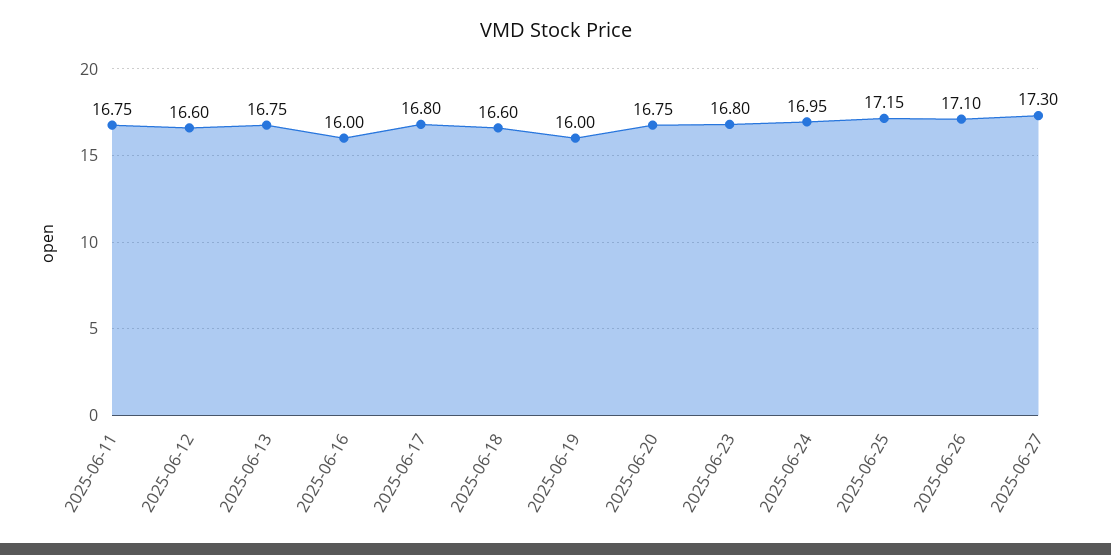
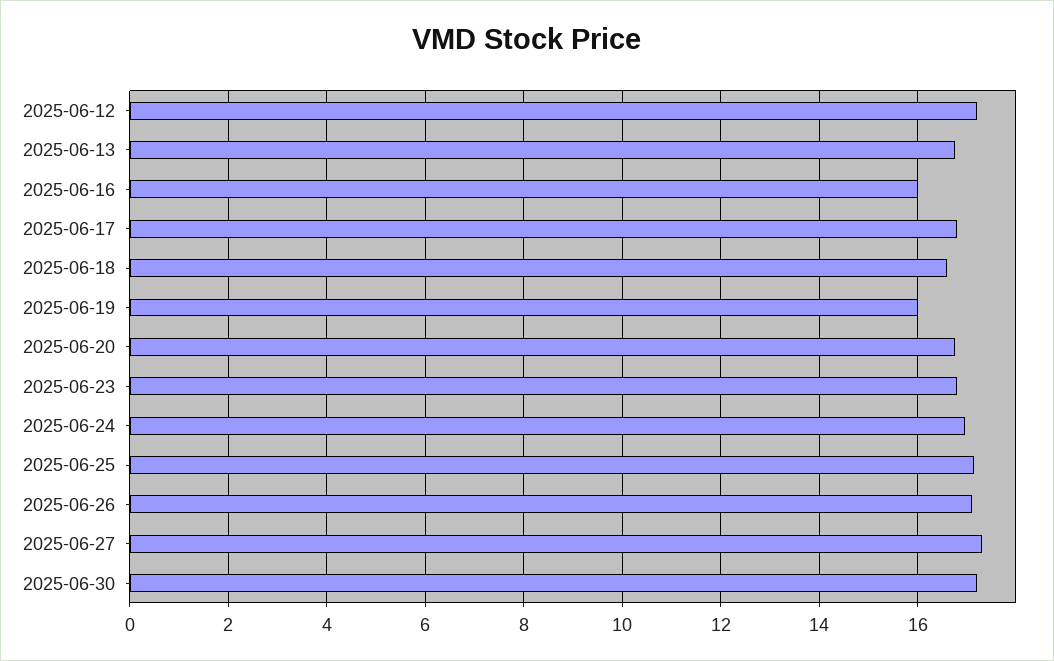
2025-06-11: 16.75 -> none
2025-06-12: 16.6 -> 17.2
2025-06-30: none -> 17.2

